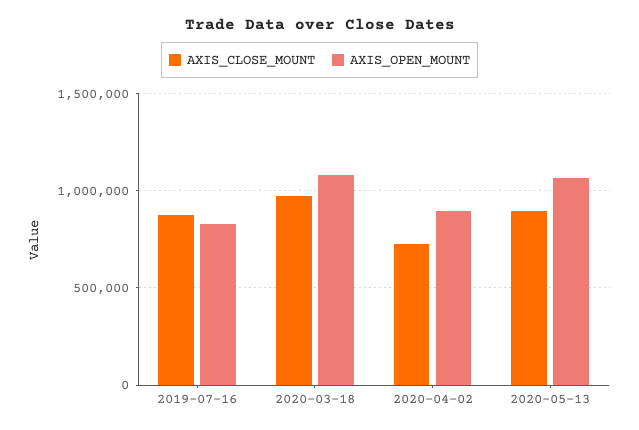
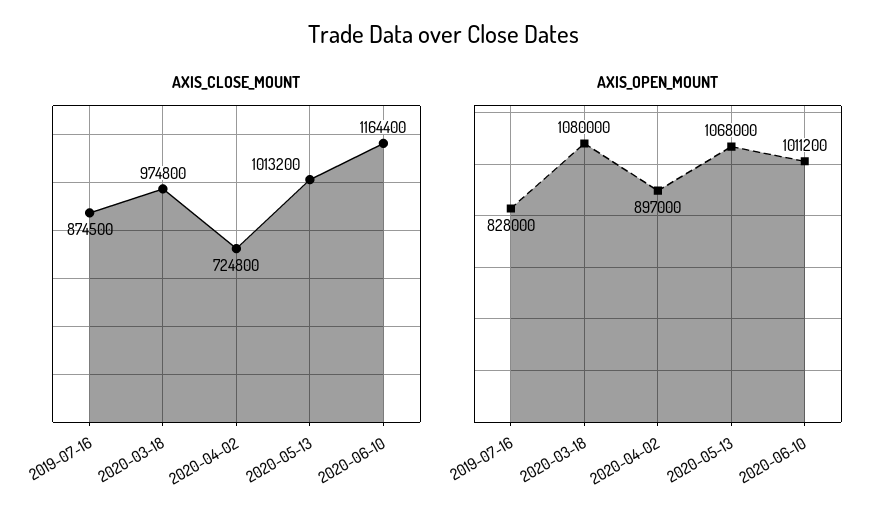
AXIS_CLOSE_MOUNT, 2020-05-13: 900000 -> 1013200
AXIS_CLOSE_MOUNT, 2020-06-10: none -> 1164400
AXIS_OPEN_MOUNT, 2020-06-10: none -> 1011200

